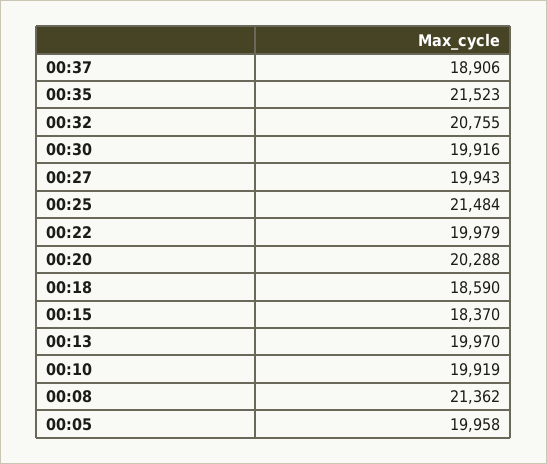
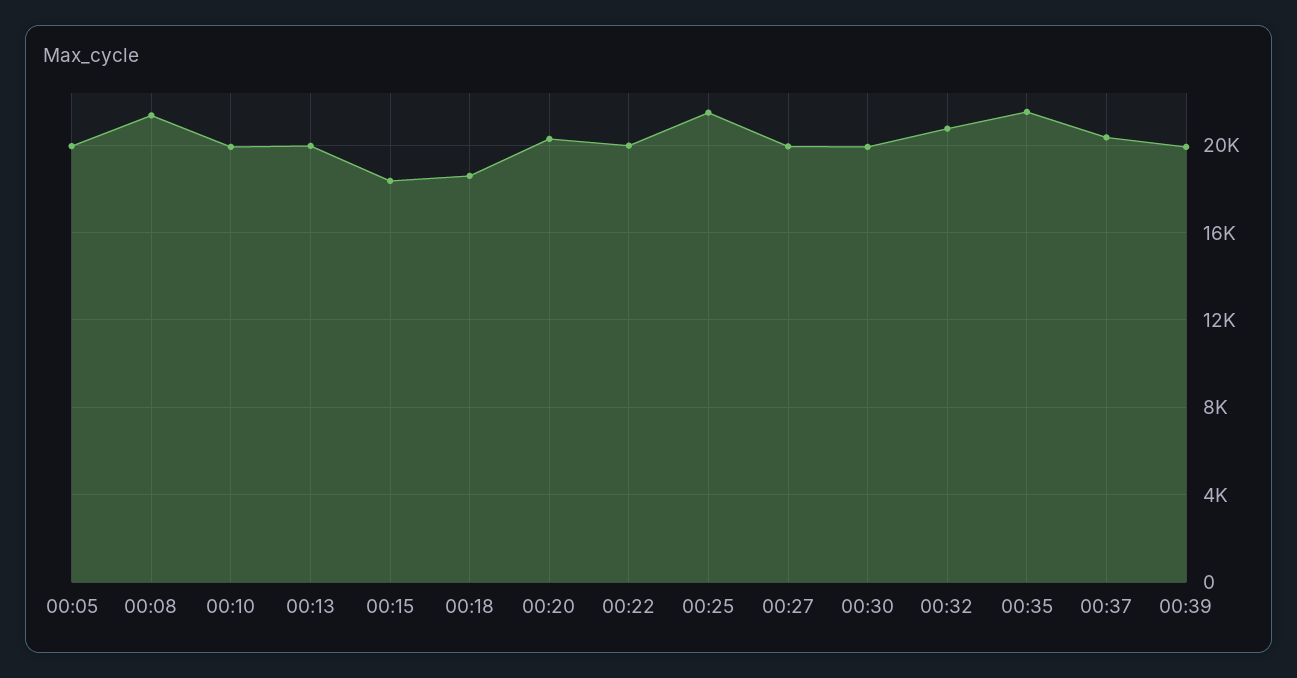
00:37: 18906 -> 20500
00:39: none -> 20000

